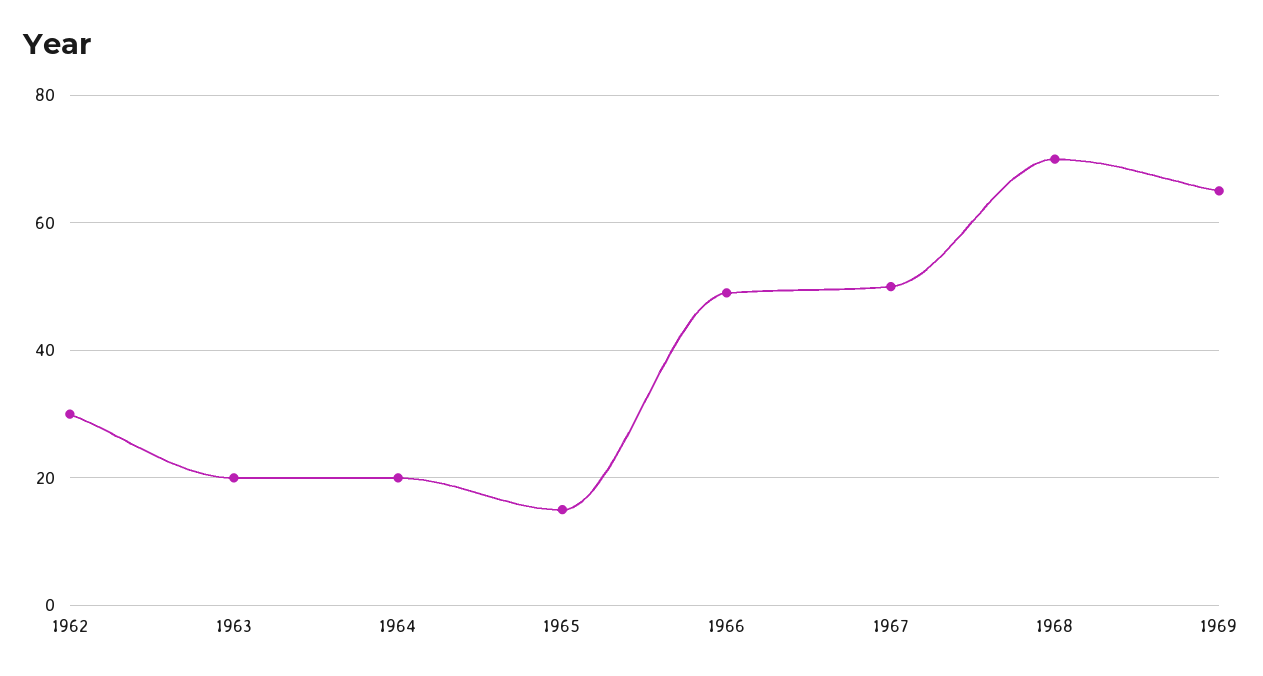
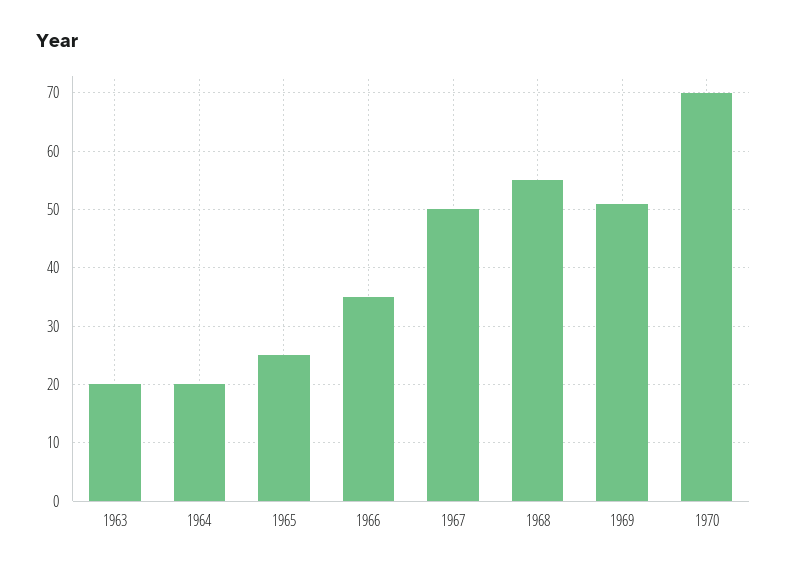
1962: 30 -> none
1965: 15 -> 25
1966: 50 -> 35
1968: 70 -> 55
1969: 65 -> 50
1970: none -> 70

